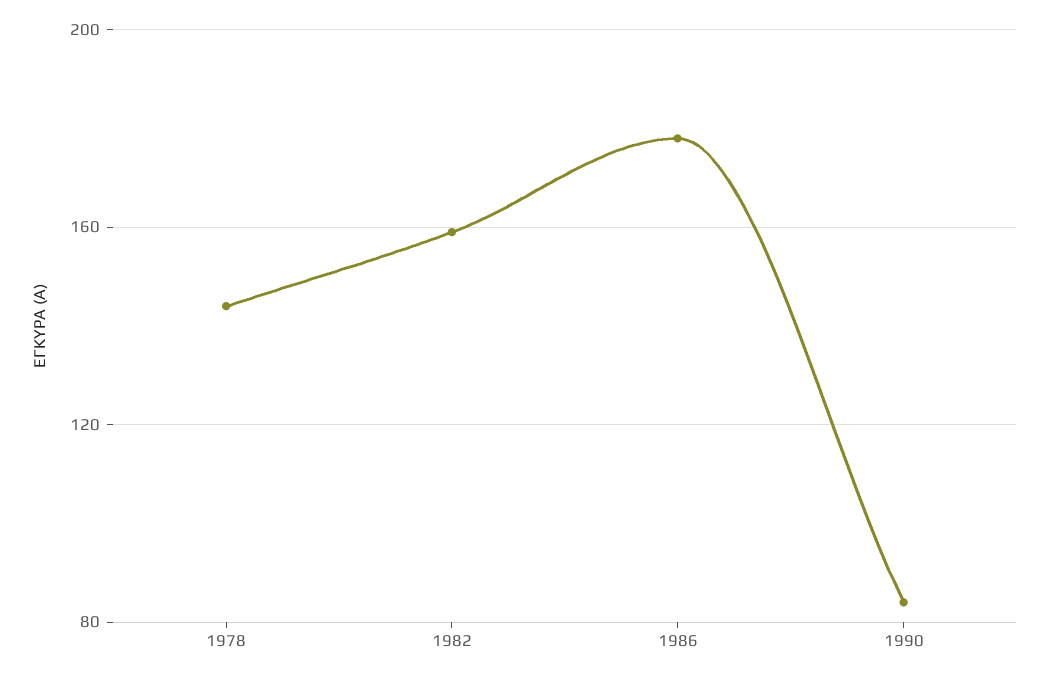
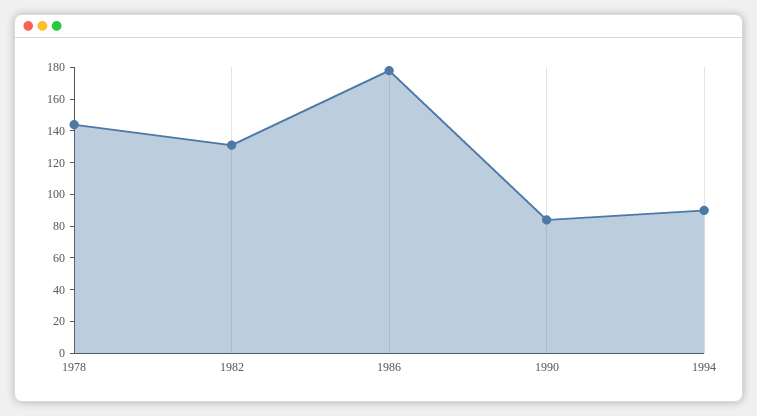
1982: 160 -> 130
1994: none -> 90

